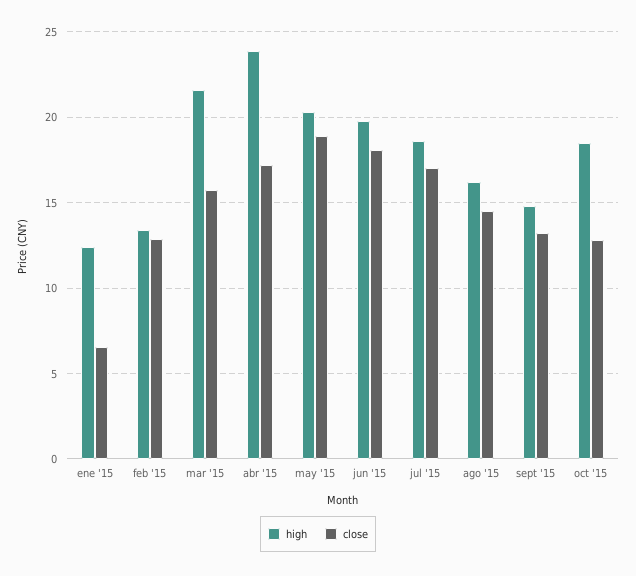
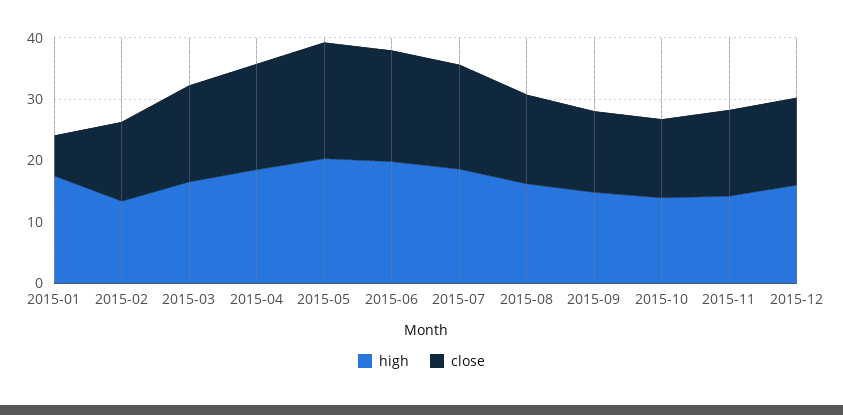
high, ene '15: 12.5 -> 18
high, mar '15: 21.5 -> 16
high, abr '15: 24 -> 18
high, oct '15: 18.5 -> 14
high, 2015-11: none -> 14
close, 2015-11: none -> 14
high, 2015-12: none -> 16
close, 2015-12: none -> 14

